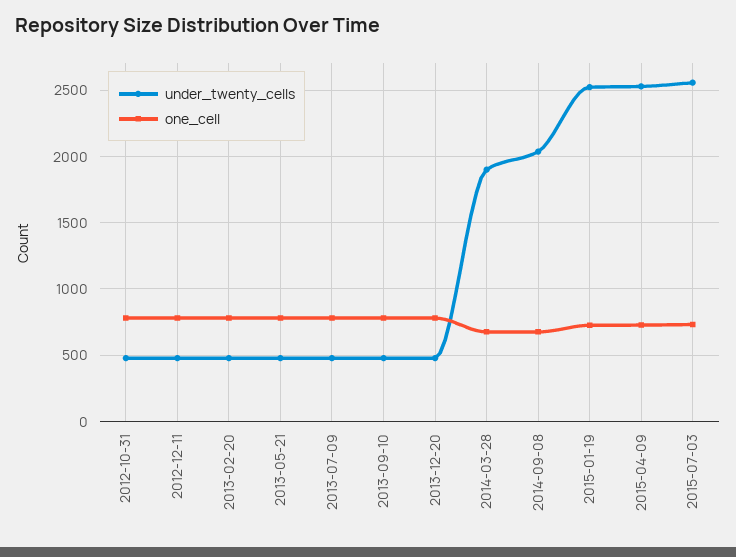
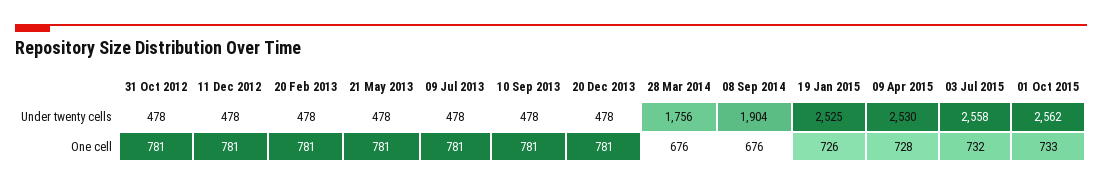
under_twenty_cells, 2014-03-28: 1900 -> 1756
under_twenty_cells, 2014-09-08: 2050 -> 1904
under_twenty_cells, 01 Oct 2015: none -> 2562
one_cell, 01 Oct 2015: none -> 733

